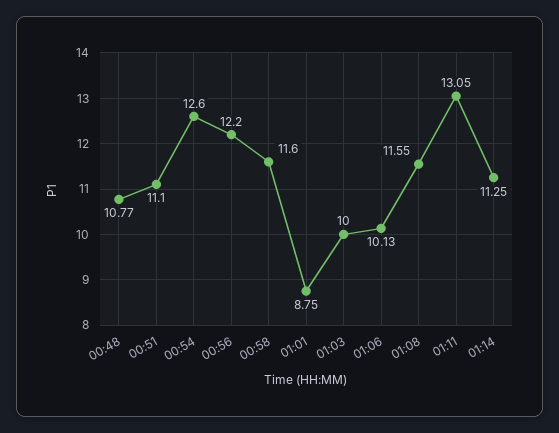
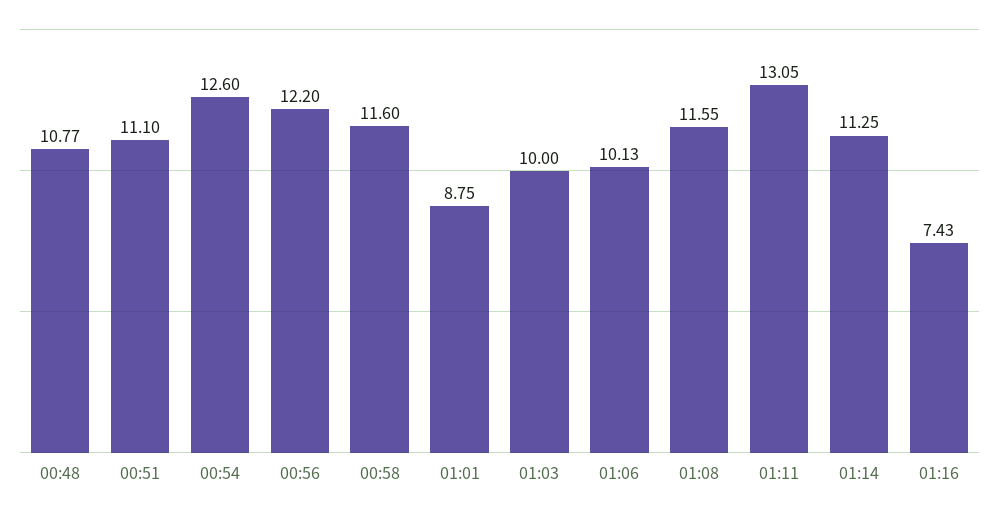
01:16: none -> 7.43

